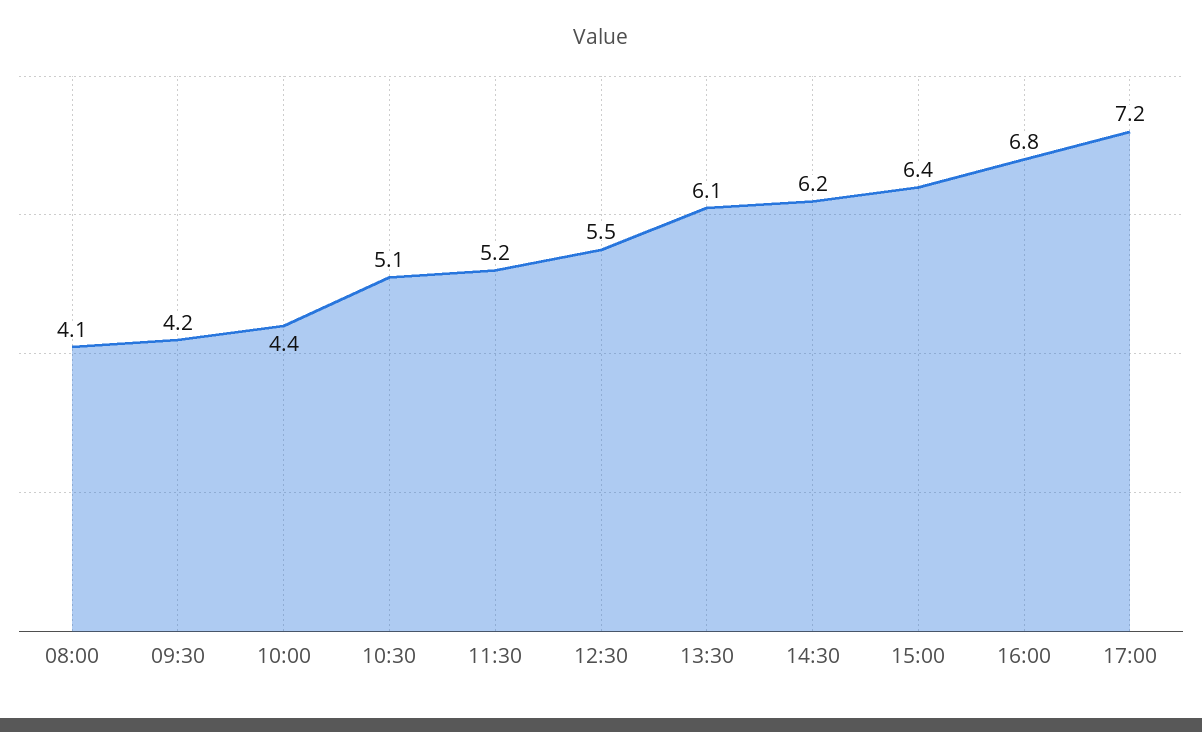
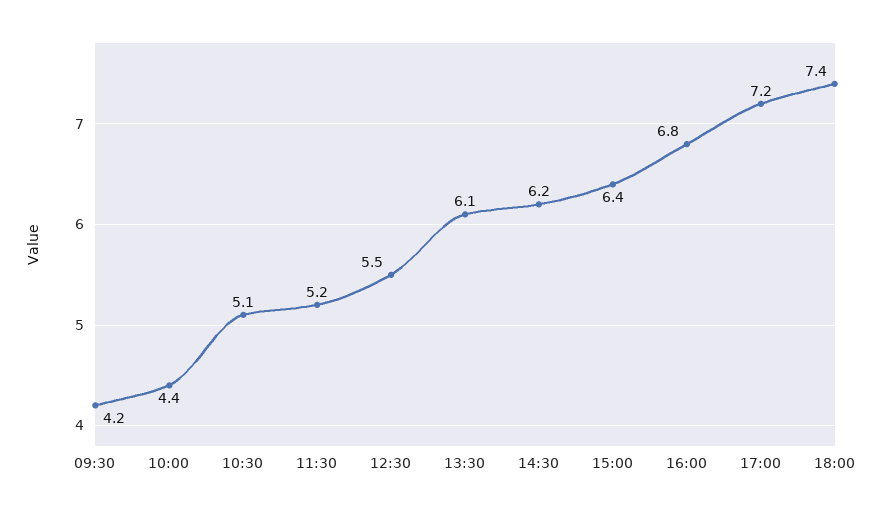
08:00: 4.1 -> none
18:00: none -> 7.4

